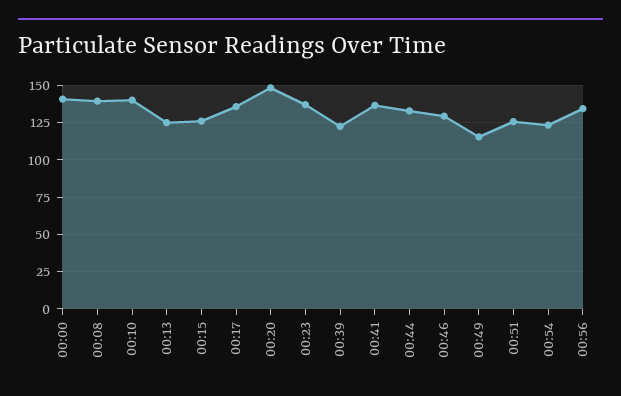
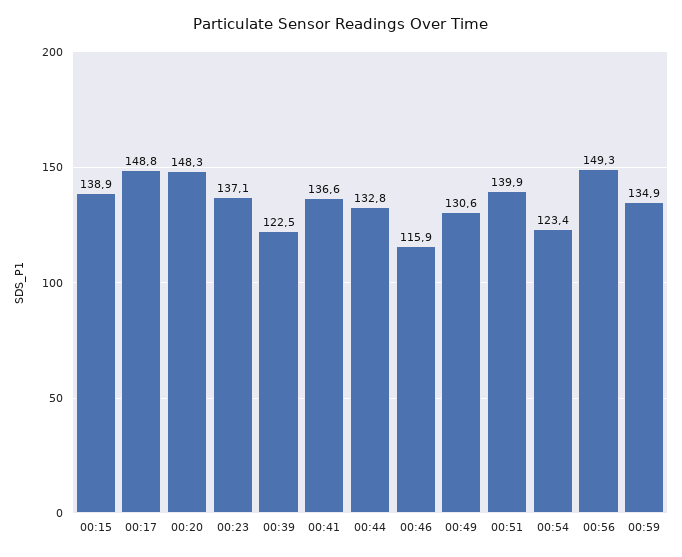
00:00: 140 -> none
00:08: 140 -> none
00:10: 140 -> none
00:13: 125 -> none
00:15: 125 -> 138.9
00:17: 135 -> 148.8
00:46: 130 -> 115.9
00:49: 115 -> 130.6
00:51: 125 -> 139.9
00:56: 135 -> 149.3
00:59: none -> 134.9

